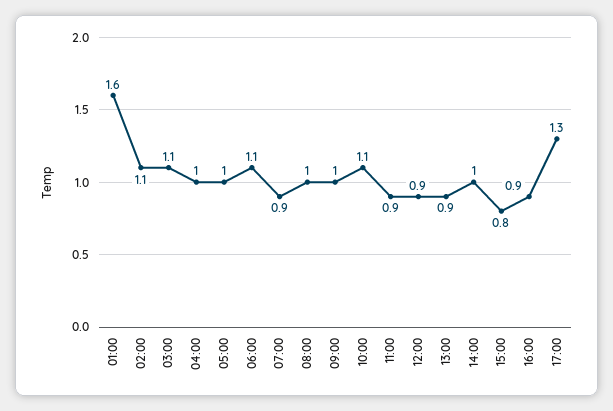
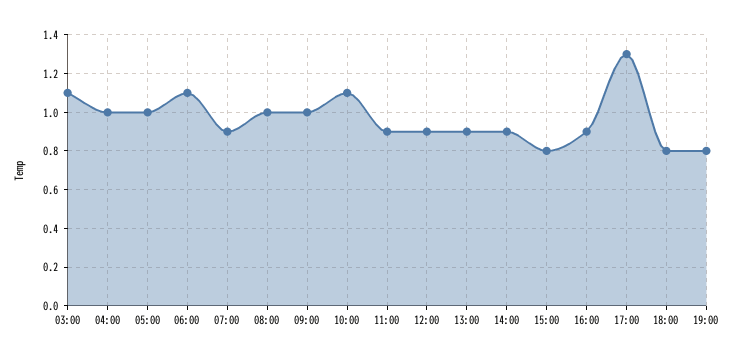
01:00: 1.6 -> none
02:00: 1.1 -> none
14:00: 1 -> 0.9
18:00: none -> 0.8
19:00: none -> 0.8

